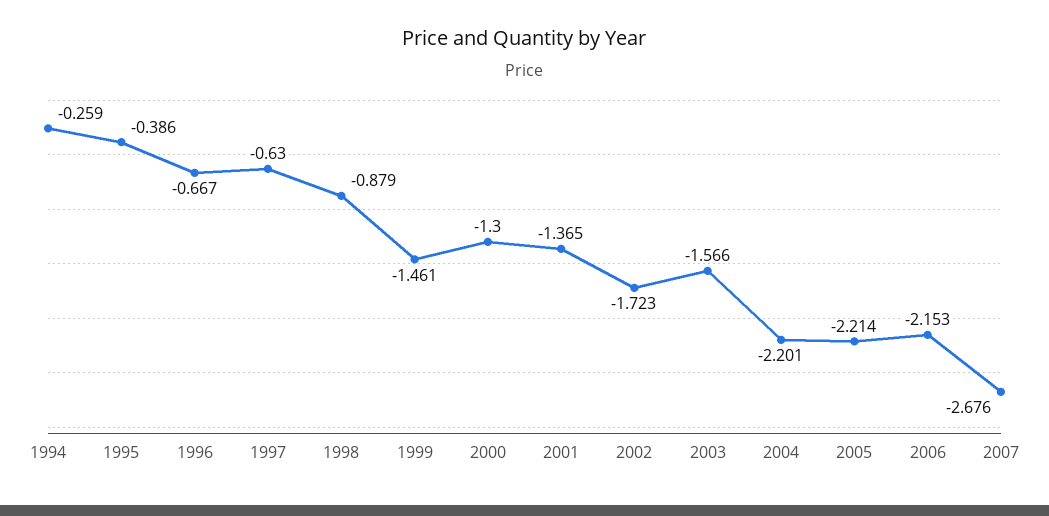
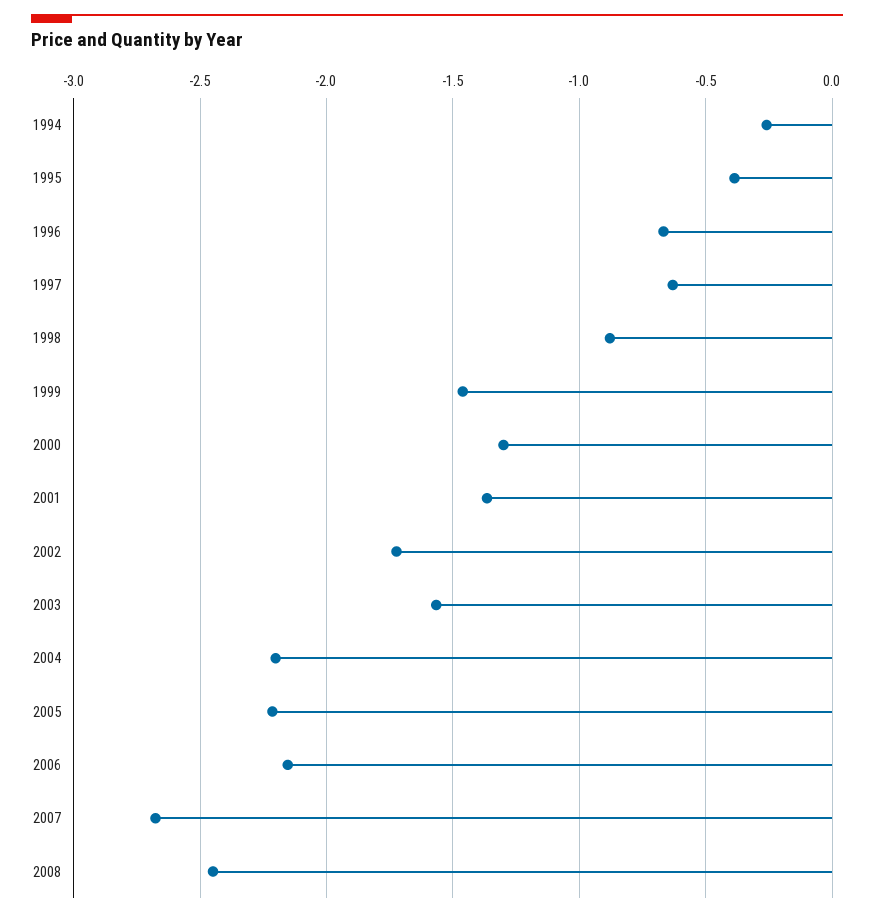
2008: none -> -2.45

